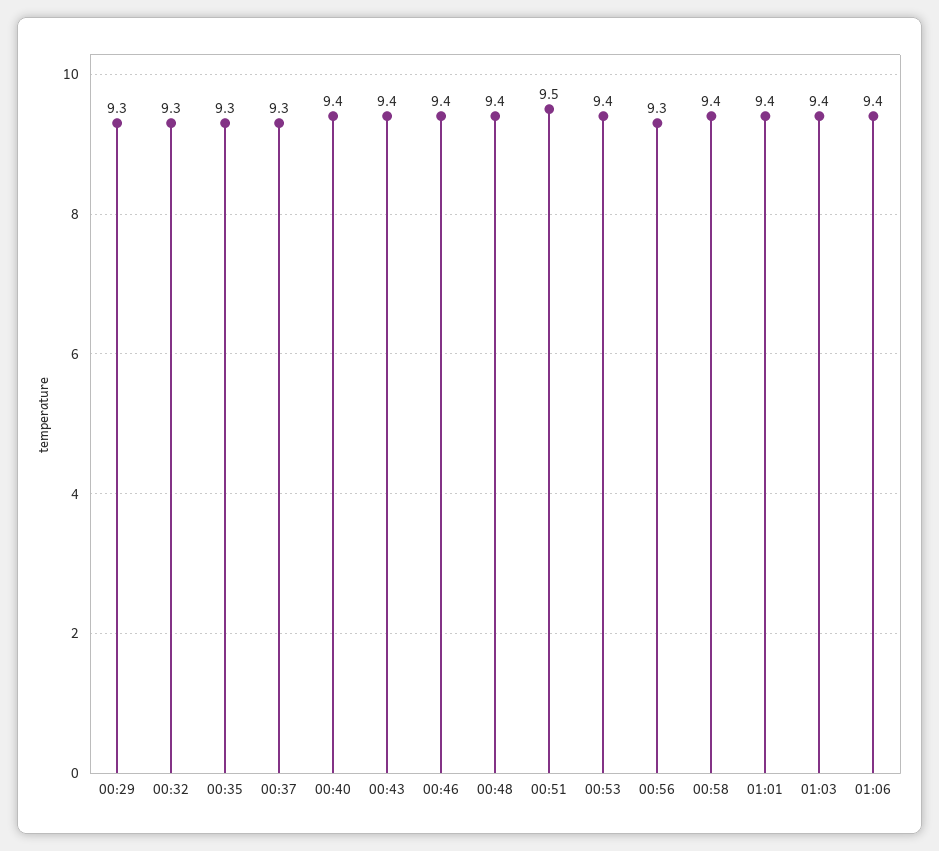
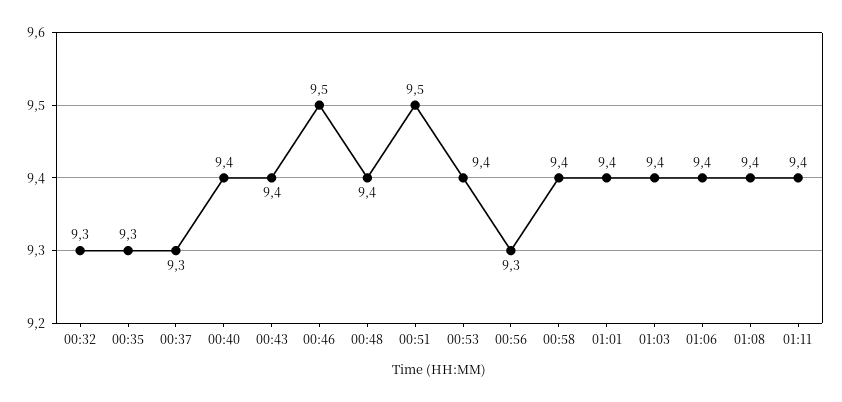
00:29: 9.3 -> none
00:46: 9.4 -> 9.5
01:08: none -> 9.4
01:11: none -> 9.4

